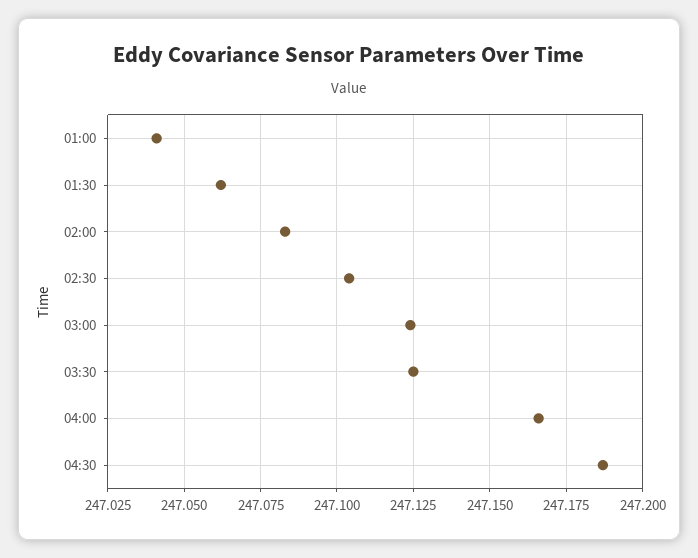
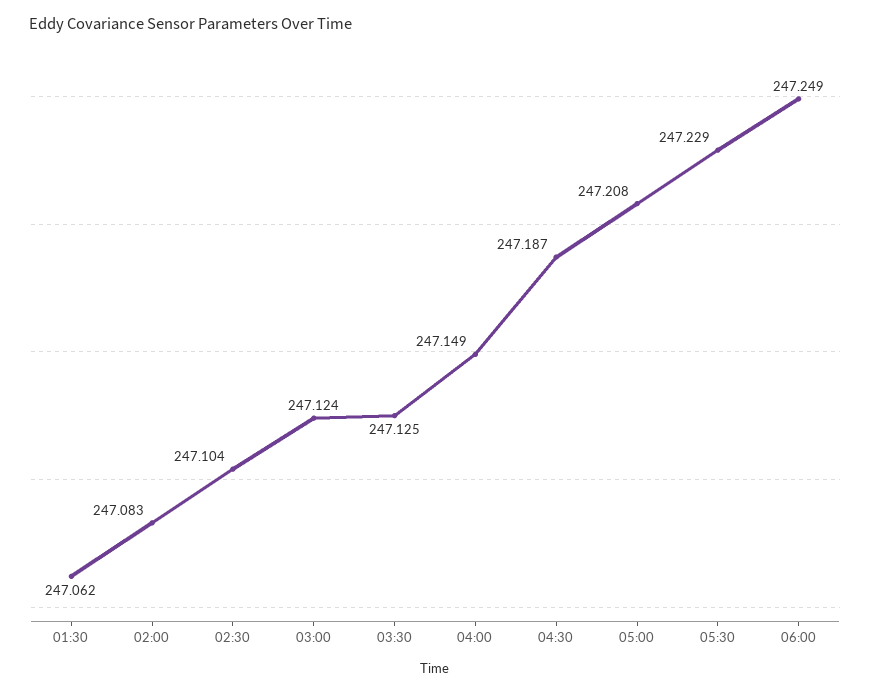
01:00: 247.04 -> none
04:00: 247.165 -> 247.149
05:00: none -> 247.208
05:30: none -> 247.229
06:00: none -> 247.249

